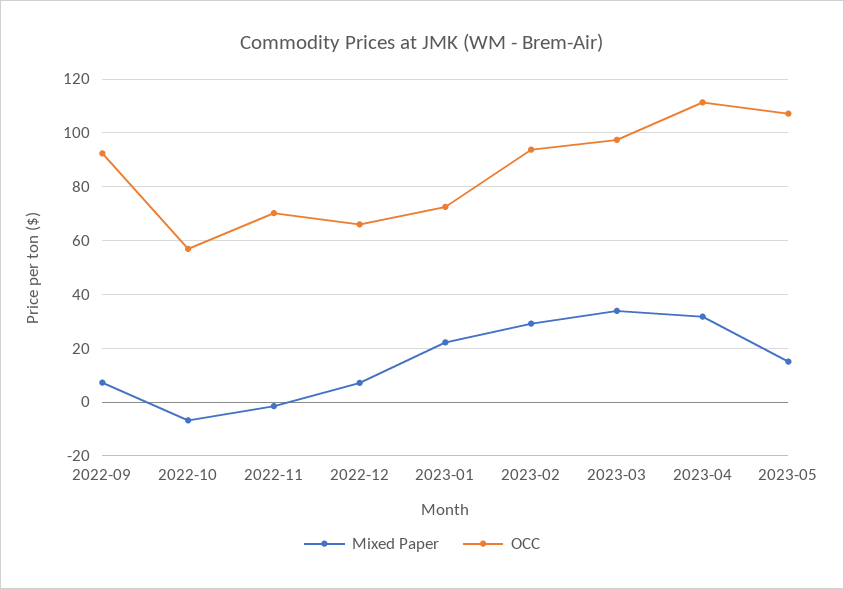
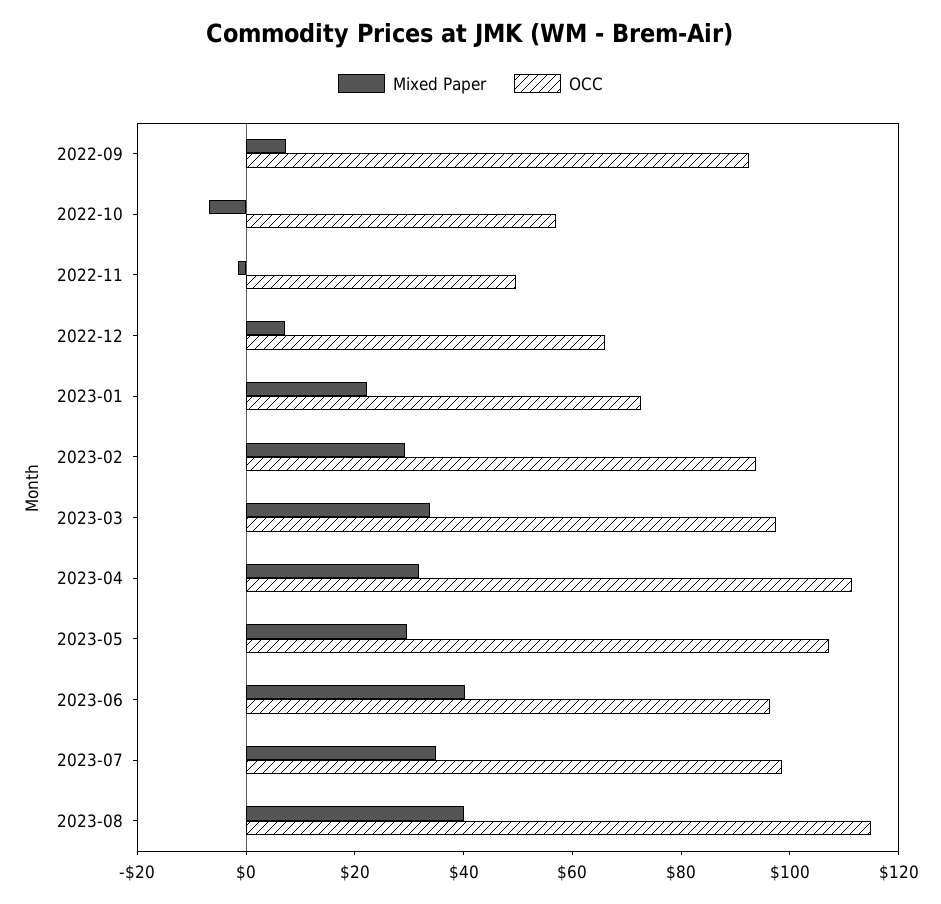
OCC, 2022-11: 70 -> 50
Mixed Paper, 2023-05: 15 -> 30
Mixed Paper, 2023-06: none -> 40
OCC, 2023-06: none -> 95
Mixed Paper, 2023-07: none -> 35
OCC, 2023-07: none -> 100
Mixed Paper, 2023-08: none -> 40
OCC, 2023-08: none -> 115

